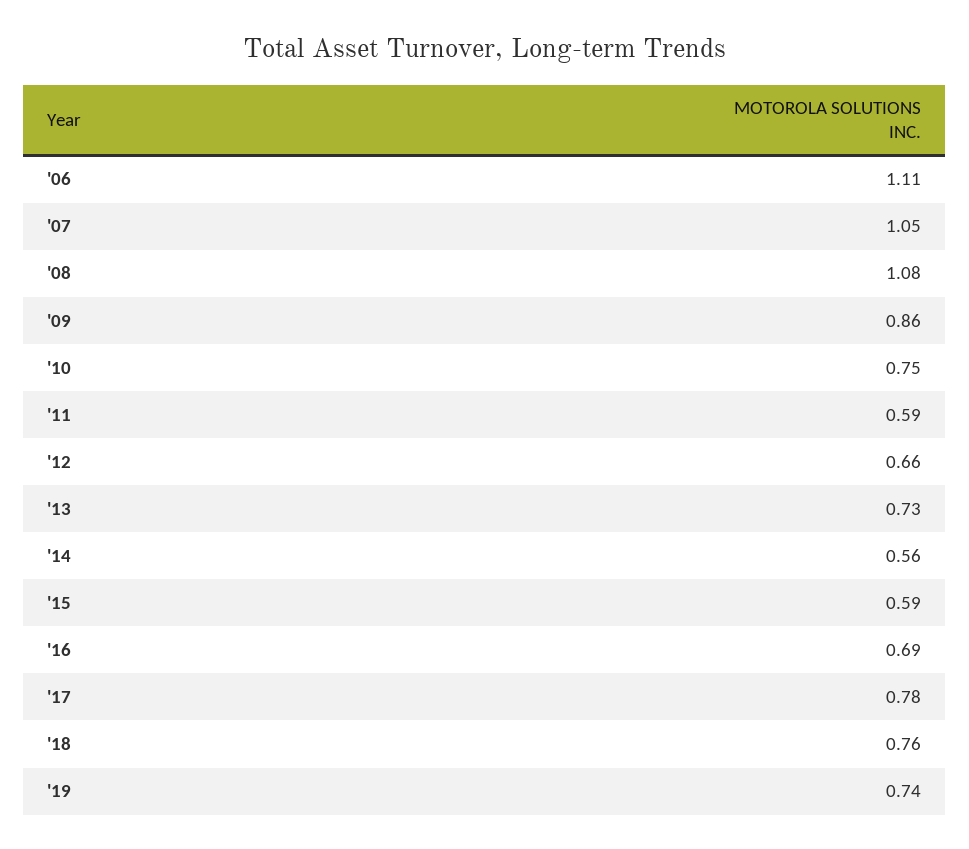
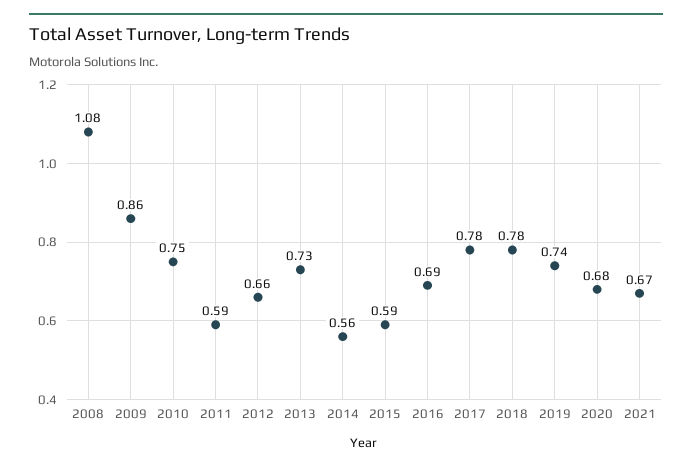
'06: 1.11 -> none
'07: 1.05 -> none
'18: 0.76 -> 0.78
2020: none -> 0.68
2021: none -> 0.67

